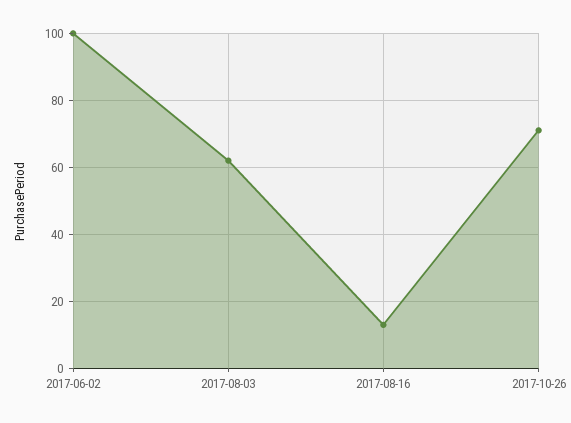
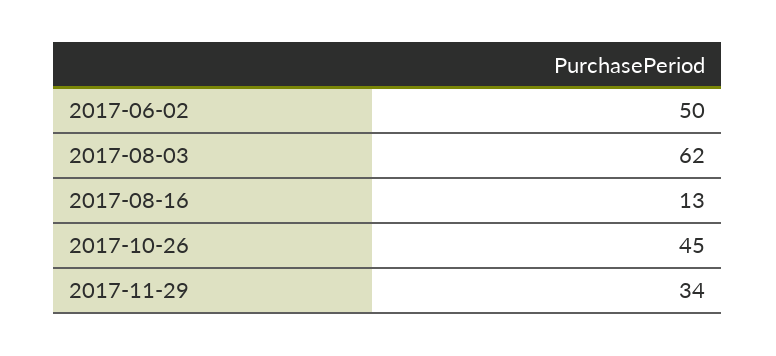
2017-06-02: 100 -> 50
2017-10-26: 70 -> 45
2017-11-29: none -> 34

